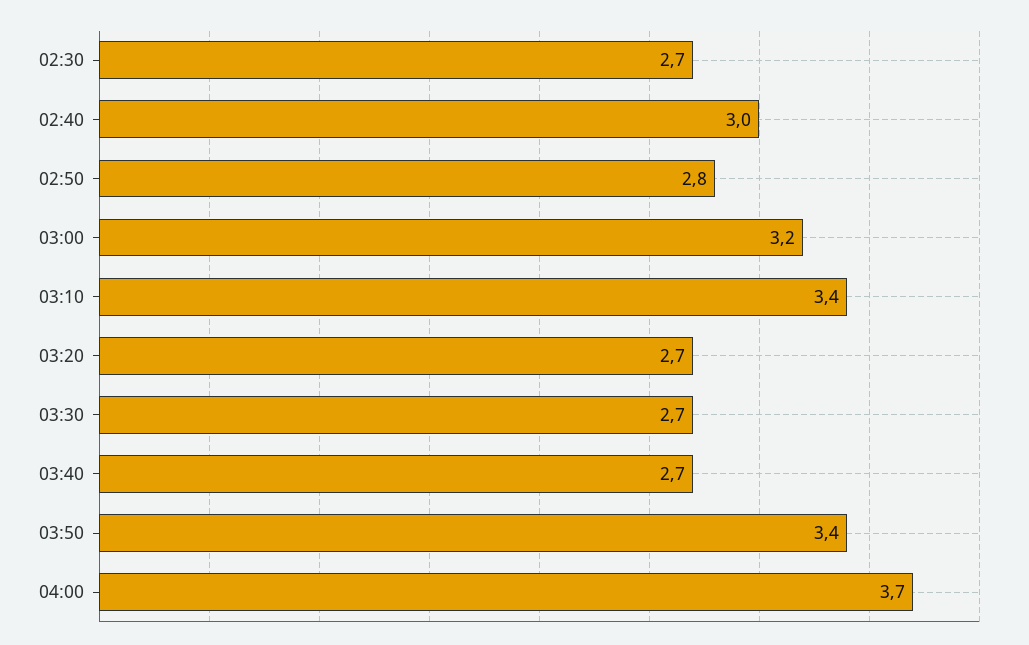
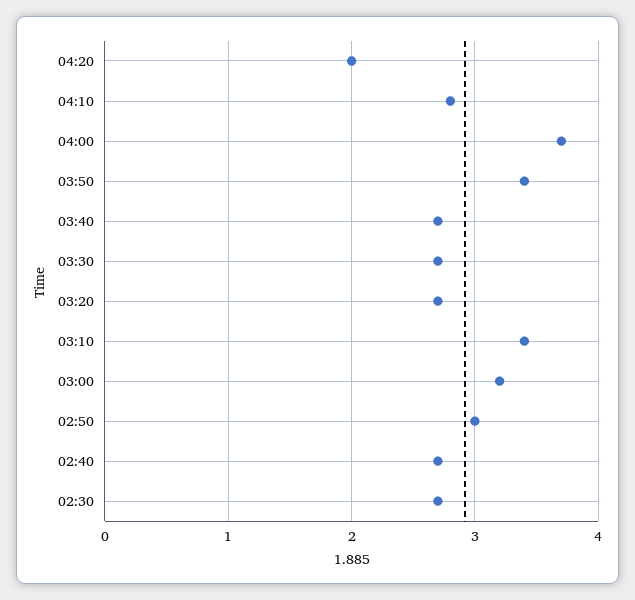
02:40: 3 -> 2.7
02:50: 2.8 -> 3
04:20: none -> 2
04:10: none -> 2.8

